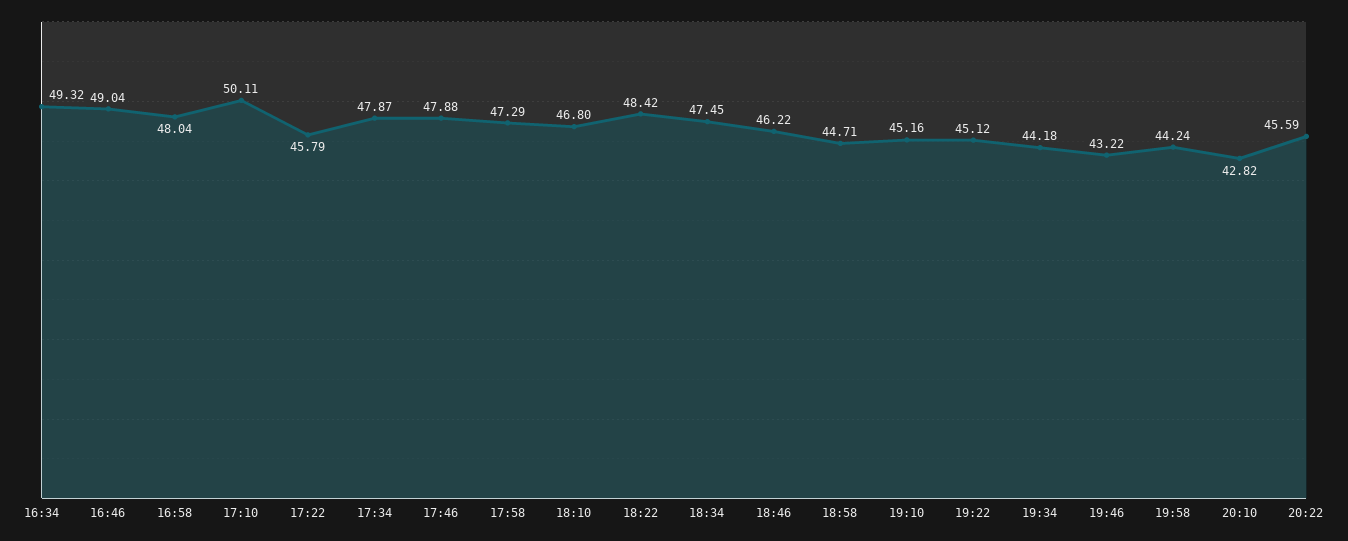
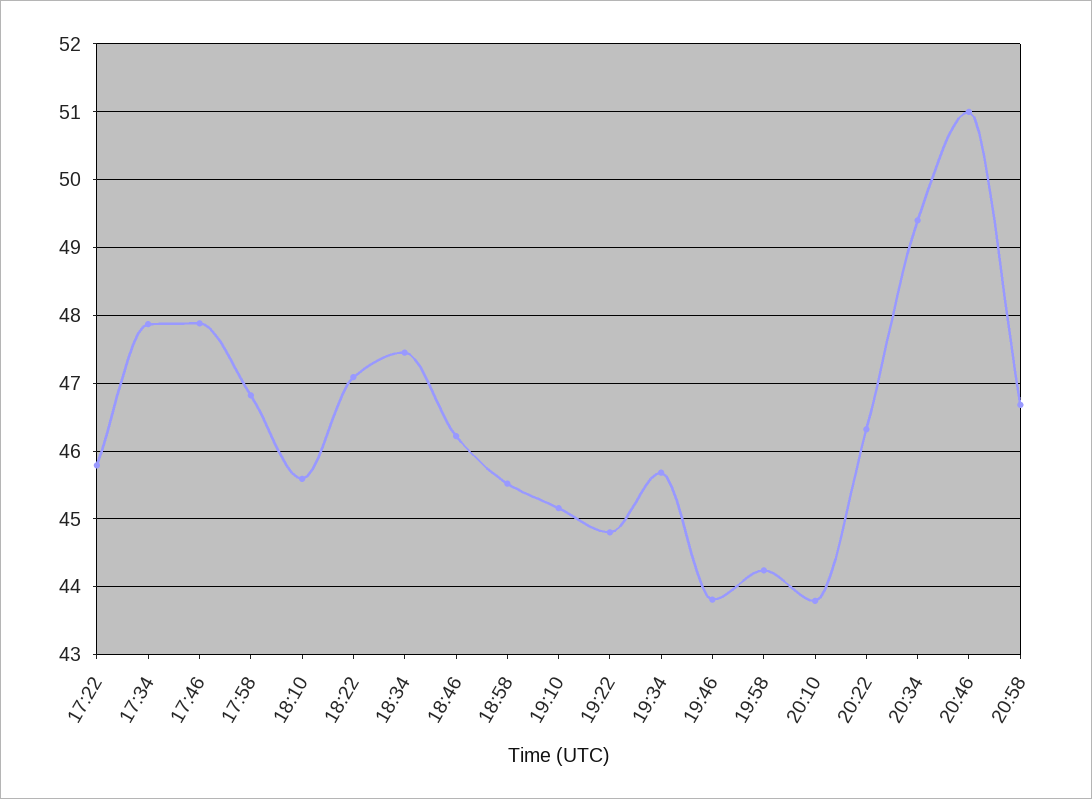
16:34: 49.32 -> none
16:46: 49.04 -> none
16:58: 48.04 -> none
17:10: 50.11 -> none
17:58: 47.29 -> 46.8
18:10: 46.8 -> 45.6
18:22: 48.42 -> 47.1
18:58: 44.71 -> 45.5
19:22: 45.12 -> 44.8
19:34: 44.18 -> 45.7
19:46: 43.22 -> 43.8
20:10: 42.82 -> 43.8
20:22: 45.59 -> 46.3
20:34: none -> 49.4
20:46: none -> 51
20:58: none -> 46.7

